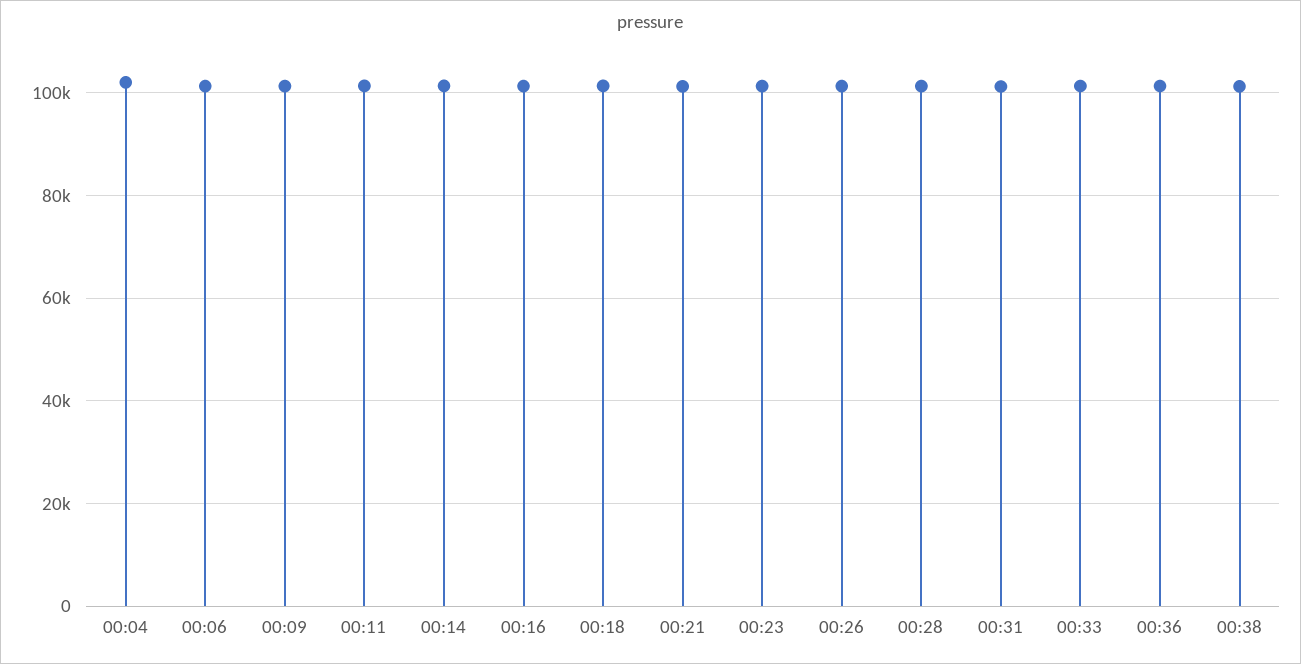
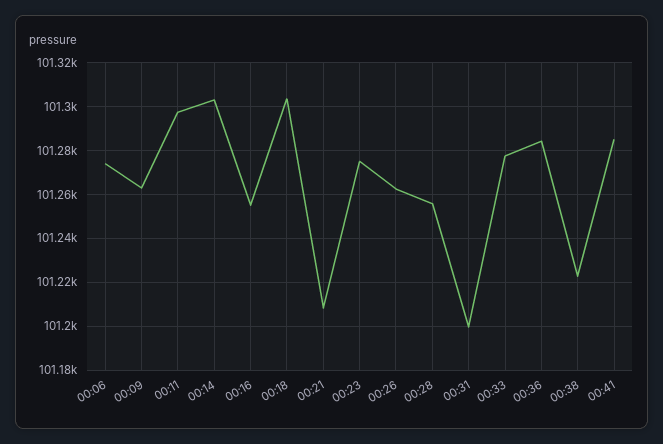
00:04: 102000 -> none
00:41: none -> 101285

